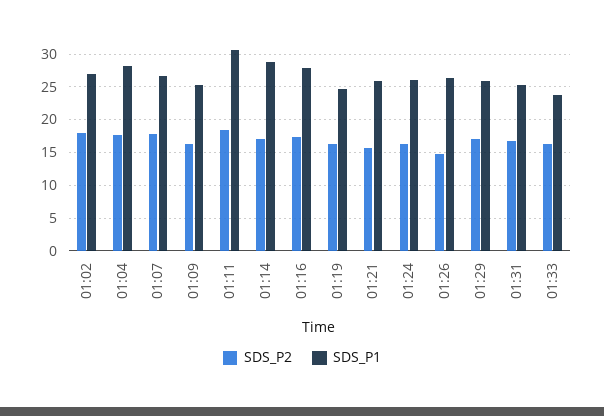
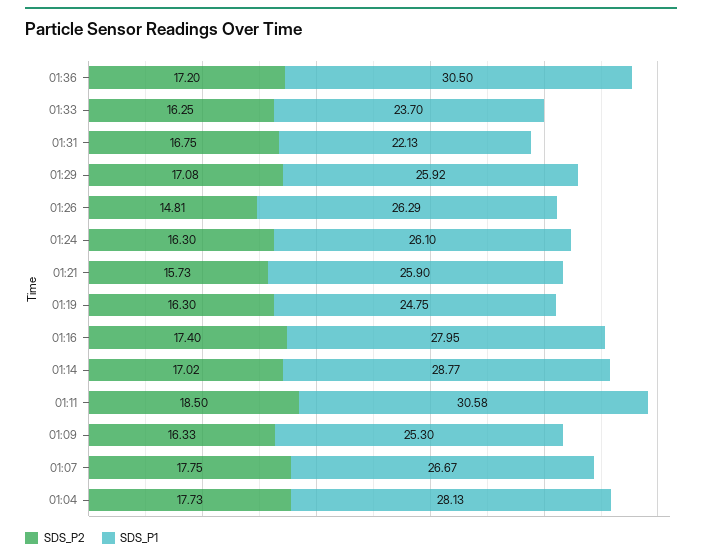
SDS_P2, 01:02: 18 -> none
SDS_P1, 01:02: 27 -> none
SDS_P1, 01:31: 25 -> 22.13
SDS_P2, 01:36: none -> 17.2
SDS_P1, 01:36: none -> 30.5

